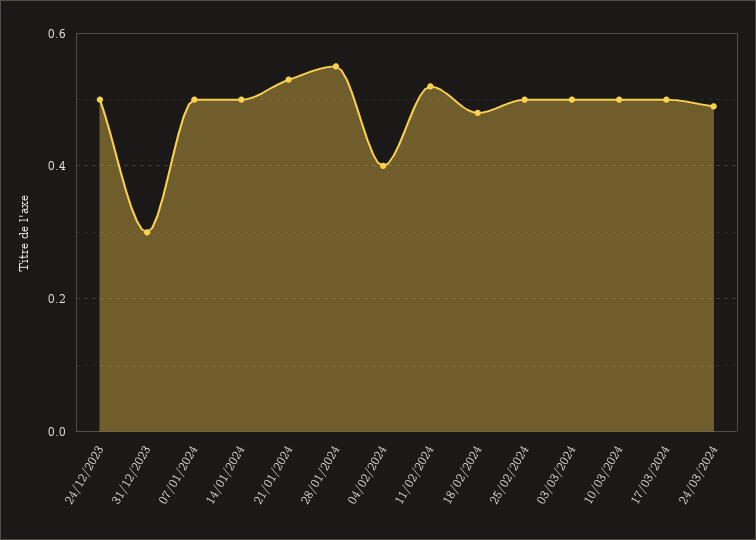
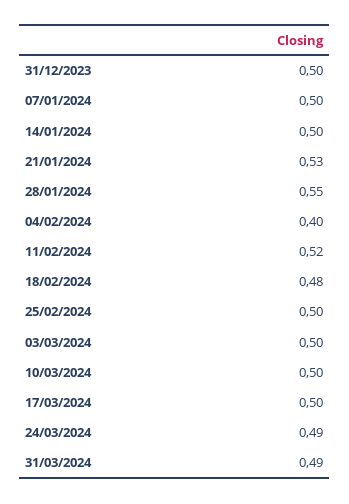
24/12/2023: 0.5 -> none
31/12/2023: 0.3 -> 0.5
31/03/2024: none -> 0.49

